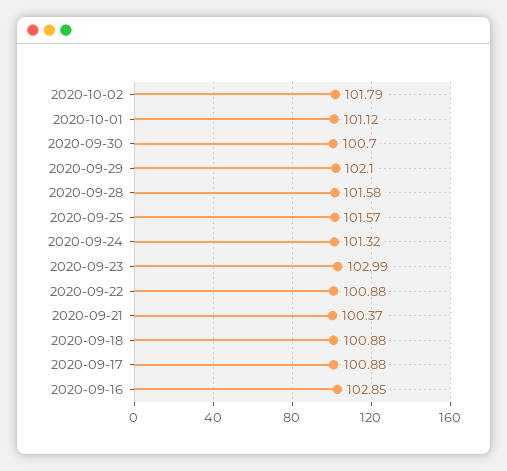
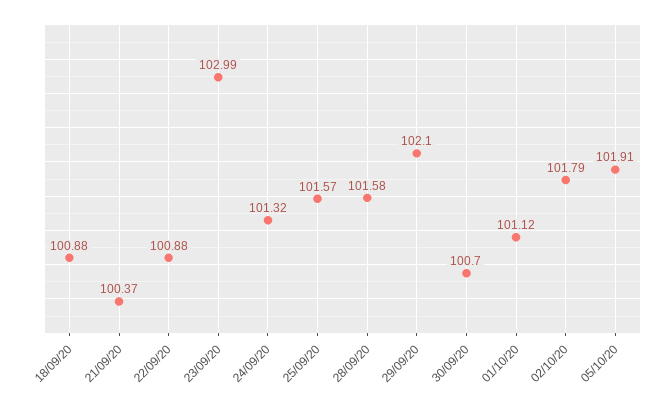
2020-09-17: 100.88 -> none
2020-09-16: 102.85 -> none
05/10/20: none -> 101.91

